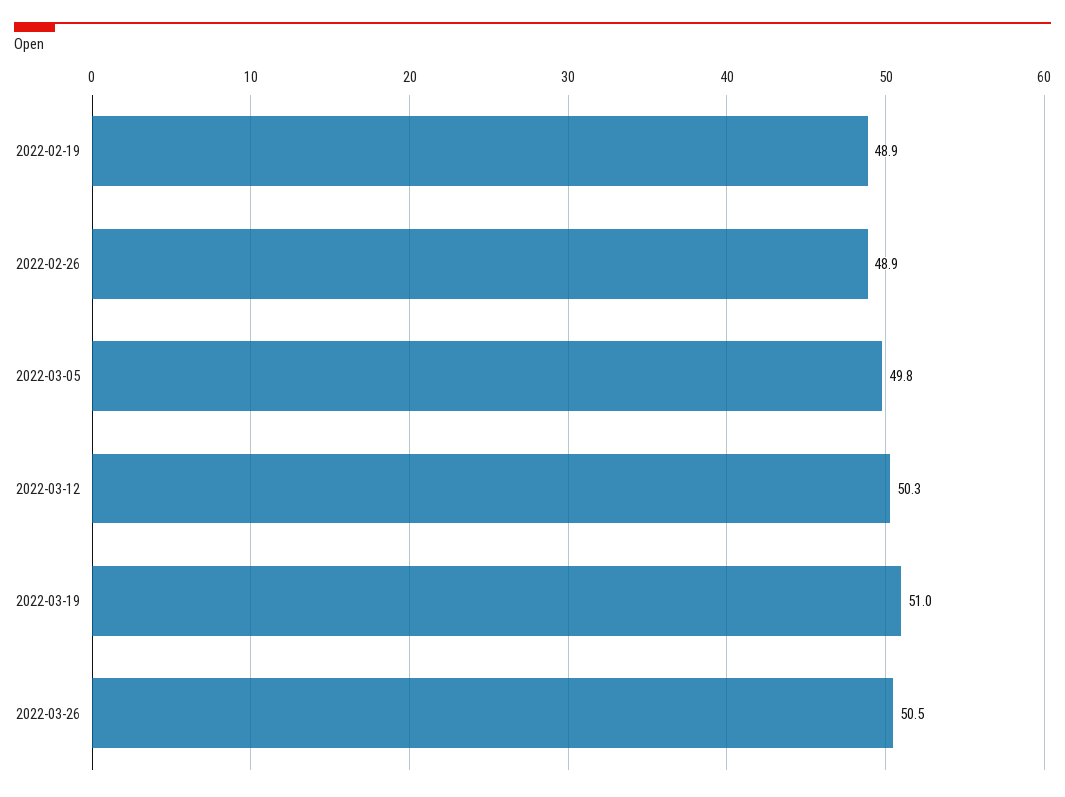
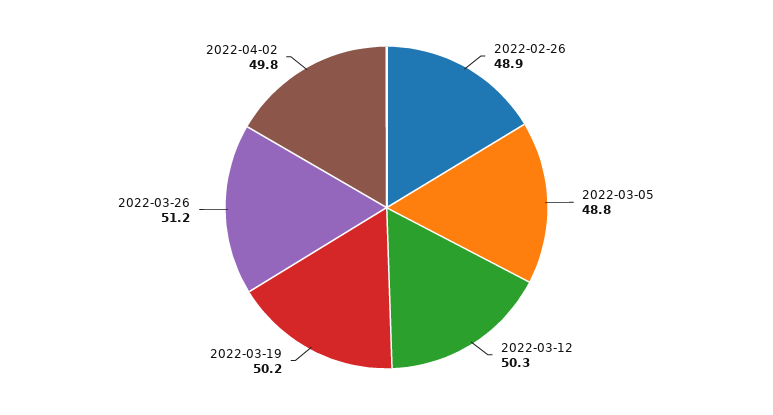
2022-02-19: 48.9 -> none
2022-03-05: 49.8 -> 48.8
2022-03-19: 51 -> 50.2
2022-03-26: 50.5 -> 51.2
2022-04-02: none -> 49.8

